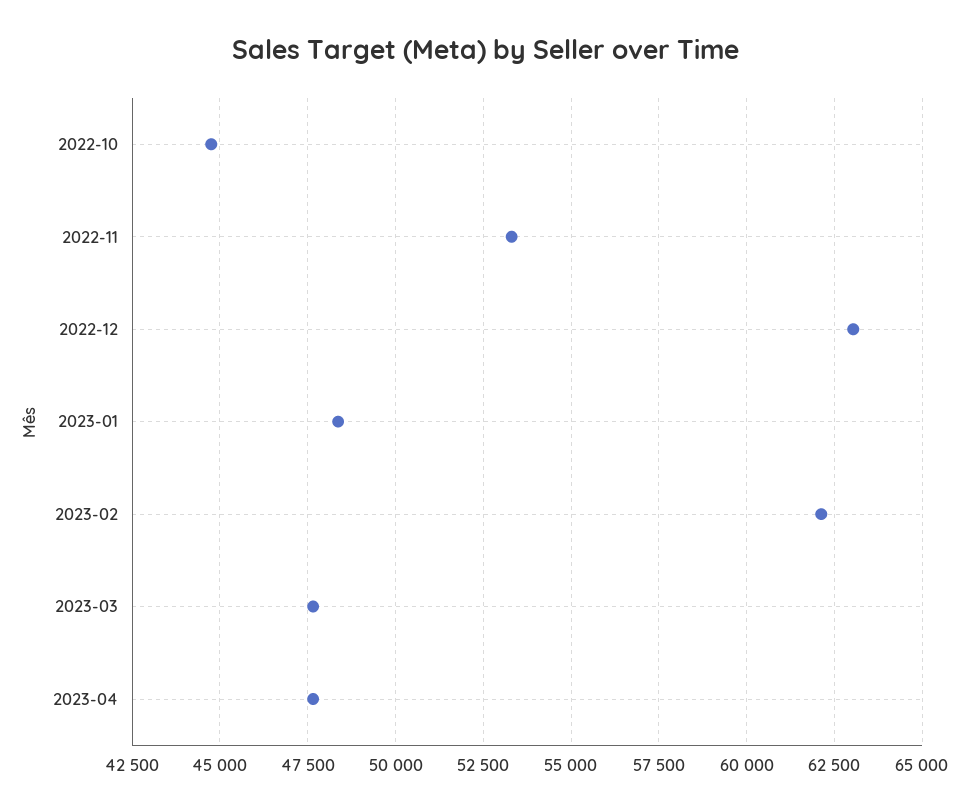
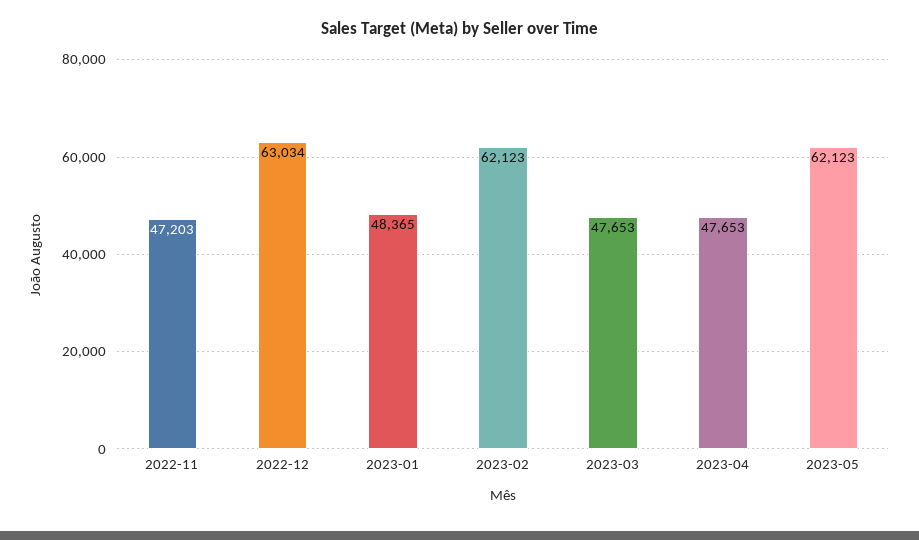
2022-10: 44750 -> none
2022-11: 53250 -> 47203
2023-05: none -> 62123

